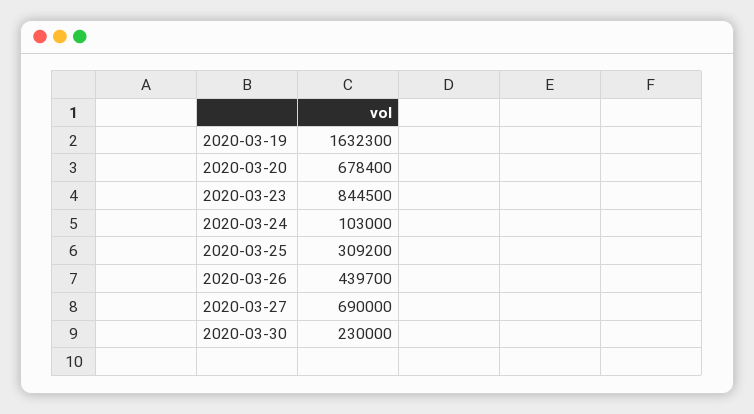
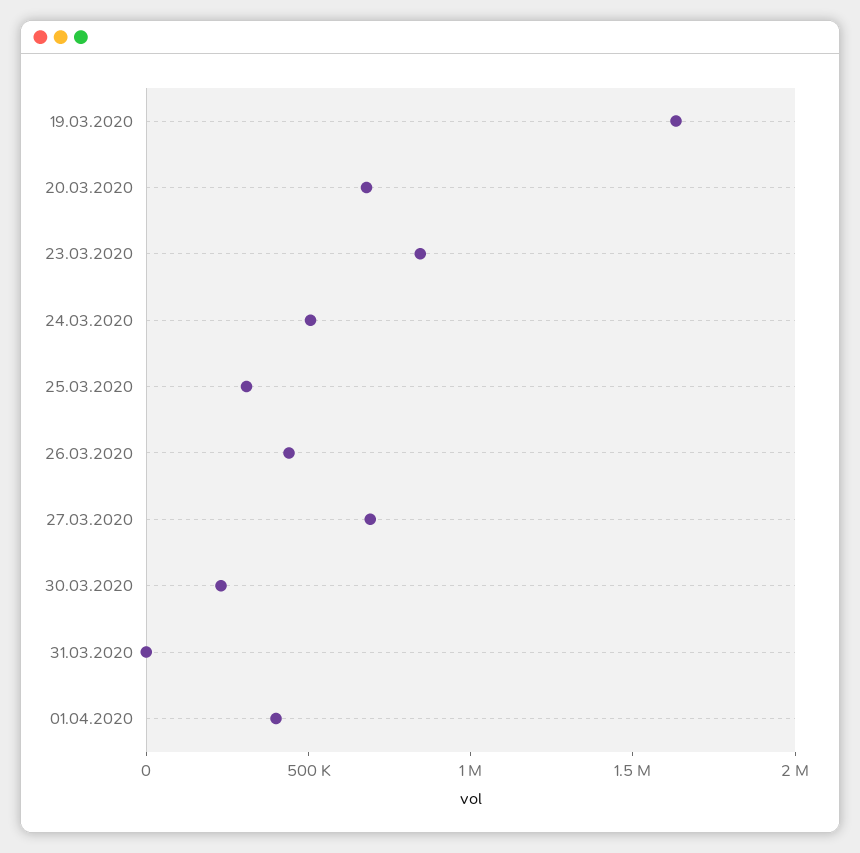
2020-03-24: 103000 -> 500000
31.03.2020: none -> 0
01.04.2020: none -> 400000

